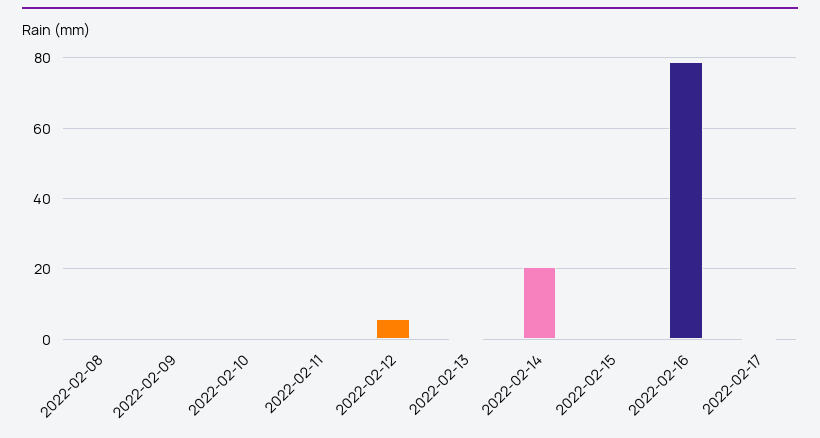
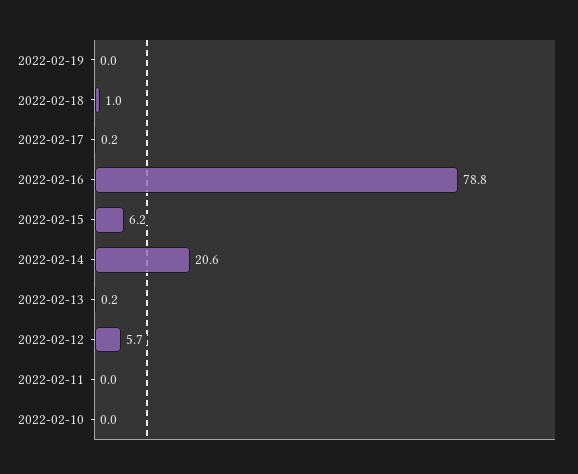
2022-02-08: 0 -> none
2022-02-09: 0 -> none
2022-02-15: 0 -> 6.2
2022-02-19: none -> 0
2022-02-18: none -> 1

